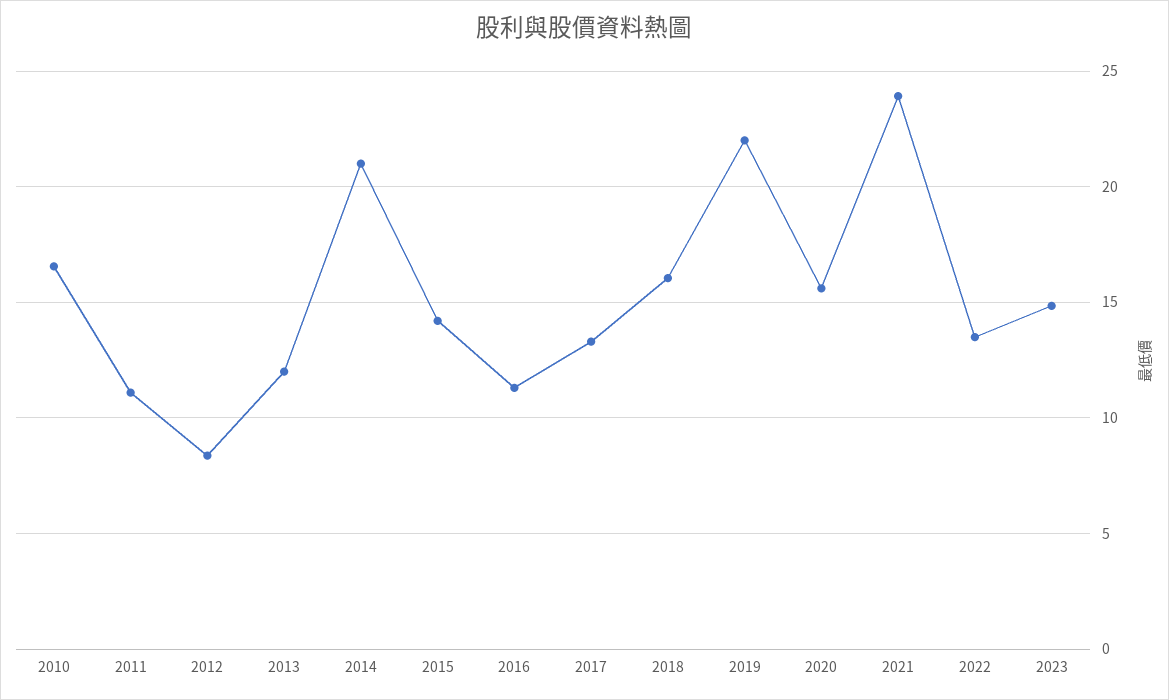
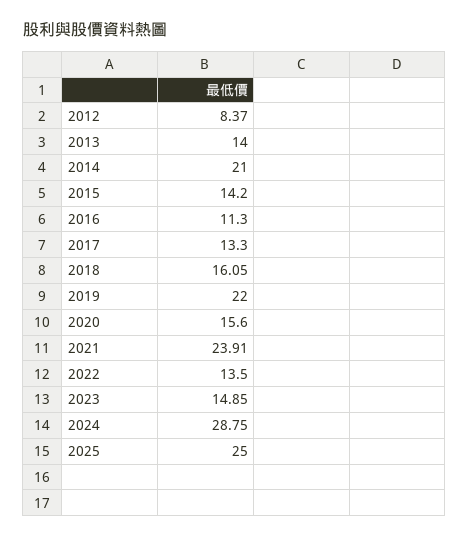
2010: 16.5 -> none
2011: 11 -> none
2013: 12 -> 14
2024: none -> 28.75
2025: none -> 25

